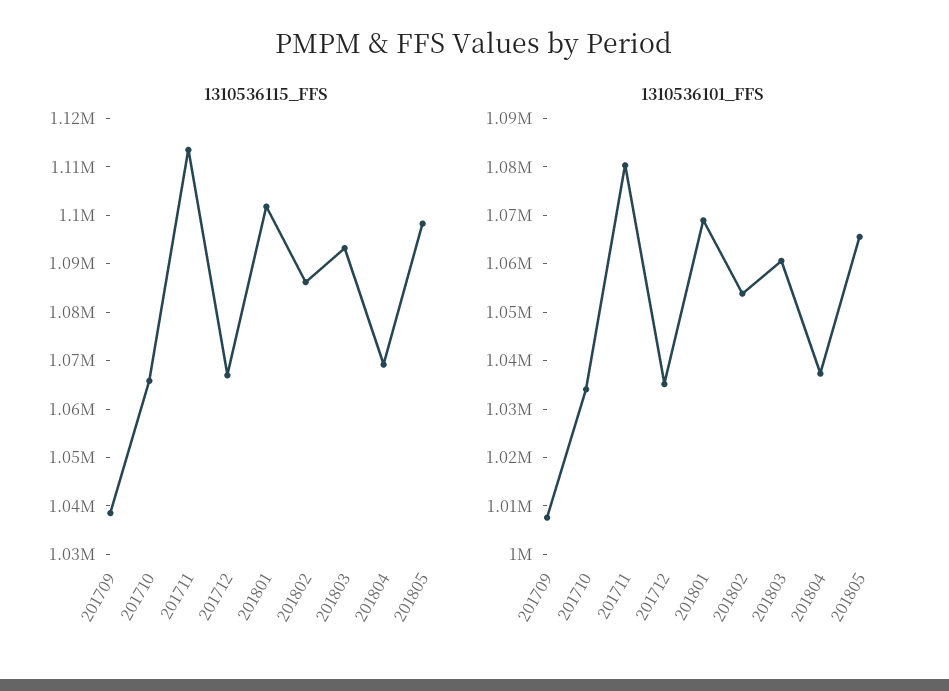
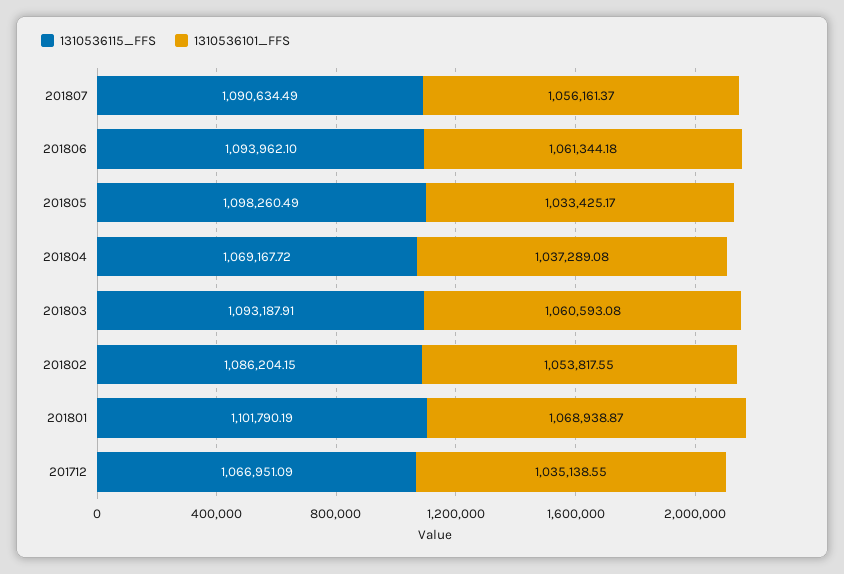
1310536115_FFS, 201709: 1038000 -> none
1310536115_FFS, 201710: 1066000 -> none
1310536115_FFS, 201711: 1114000 -> none
1310536101_FFS, 201709: 1008000 -> none
1310536101_FFS, 201710: 1034000 -> none
1310536101_FFS, 201711: 1080000 -> none
1310536101_FFS, 201805: 1066000 -> 1033425.17
1310536115_FFS, 201807: none -> 1090634.49
1310536101_FFS, 201807: none -> 1056161.37
1310536115_FFS, 201806: none -> 1093962.1
1310536101_FFS, 201806: none -> 1061344.18

